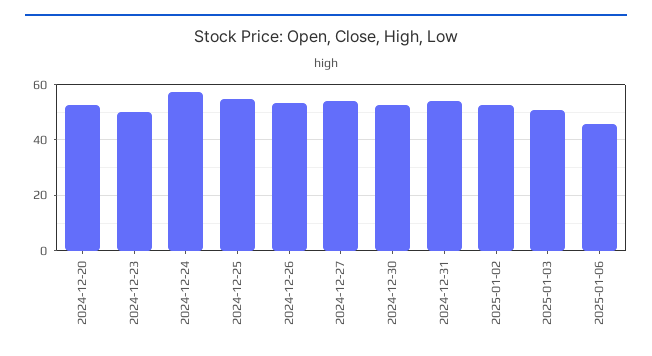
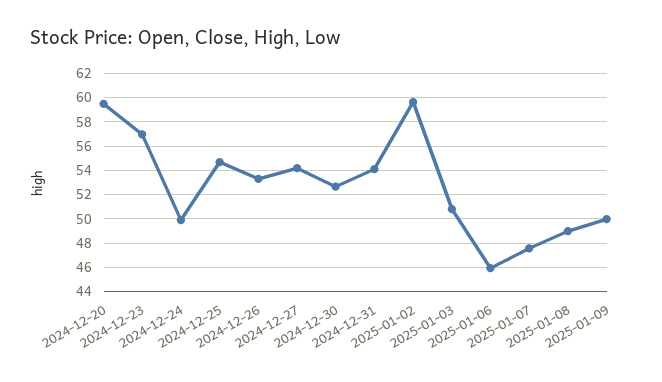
2024-12-20: 52.5 -> 59.5
2024-12-23: 50 -> 57
2024-12-24: 57.5 -> 50
2025-01-02: 52.5 -> 59.5
2025-01-07: none -> 47.5
2025-01-08: none -> 49
2025-01-09: none -> 50

